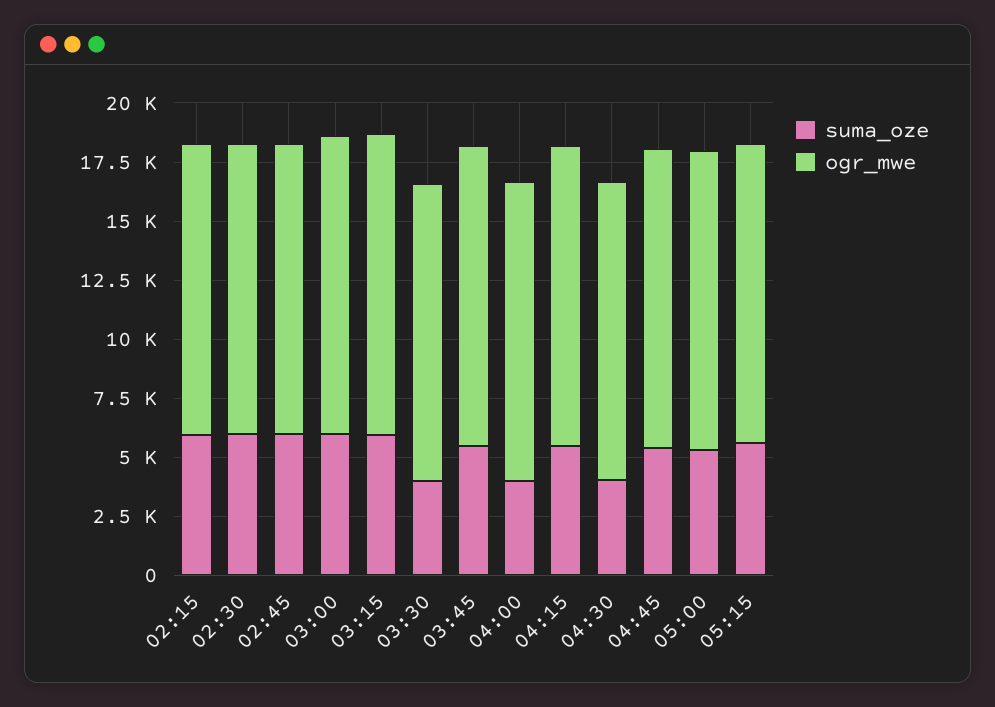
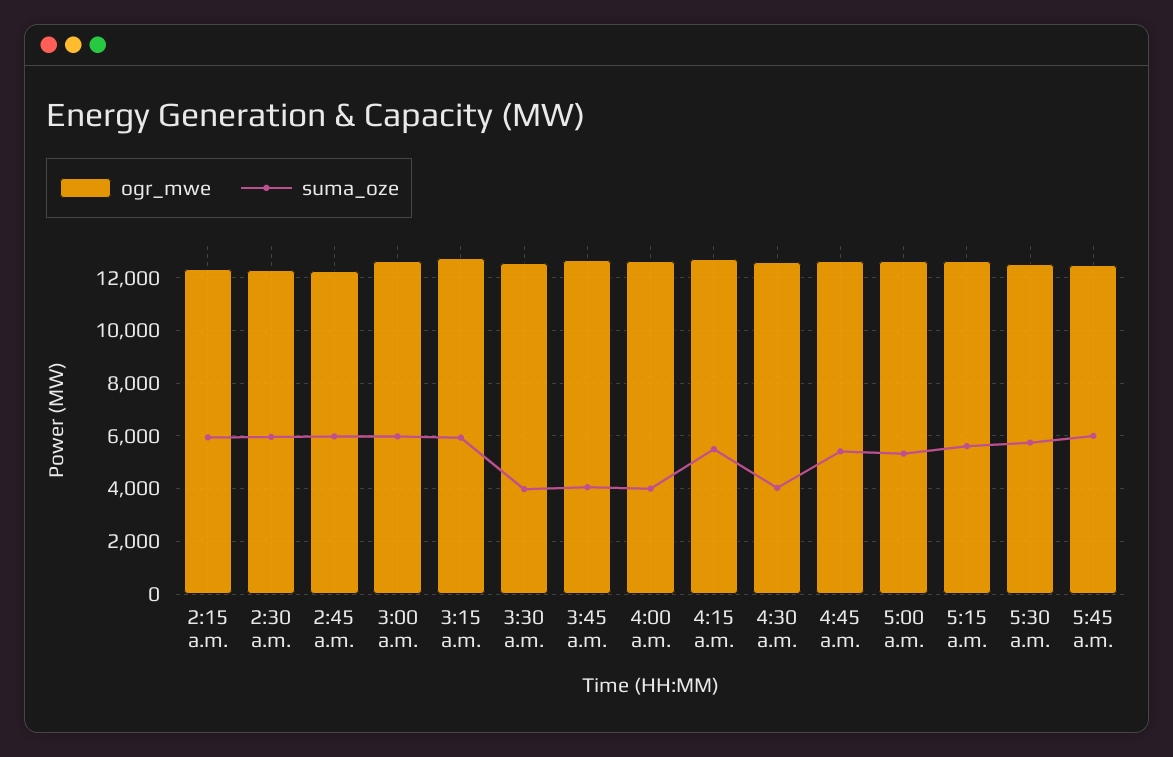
suma_oze, 03:45: 5500 -> 4000
ogr_mwe, 5:30 a.m.: none -> 12500
suma_oze, 5:30 a.m.: none -> 5750
ogr_mwe, 5:45 a.m.: none -> 12500
suma_oze, 5:45 a.m.: none -> 6000

